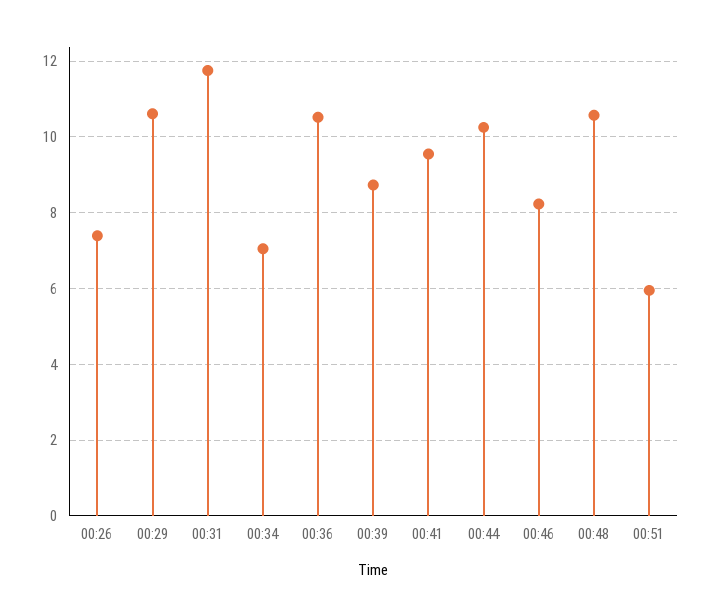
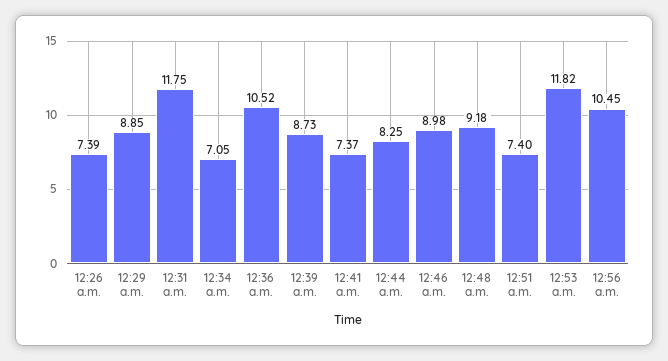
00:29: 10.6 -> 8.85
00:41: 9.6 -> 7.37
00:44: 10.2 -> 8.25
00:46: 8.2 -> 8.98
00:48: 10.6 -> 9.18
00:51: 6 -> 7.4
12:53 a.m.: none -> 11.82
12:56 a.m.: none -> 10.45

